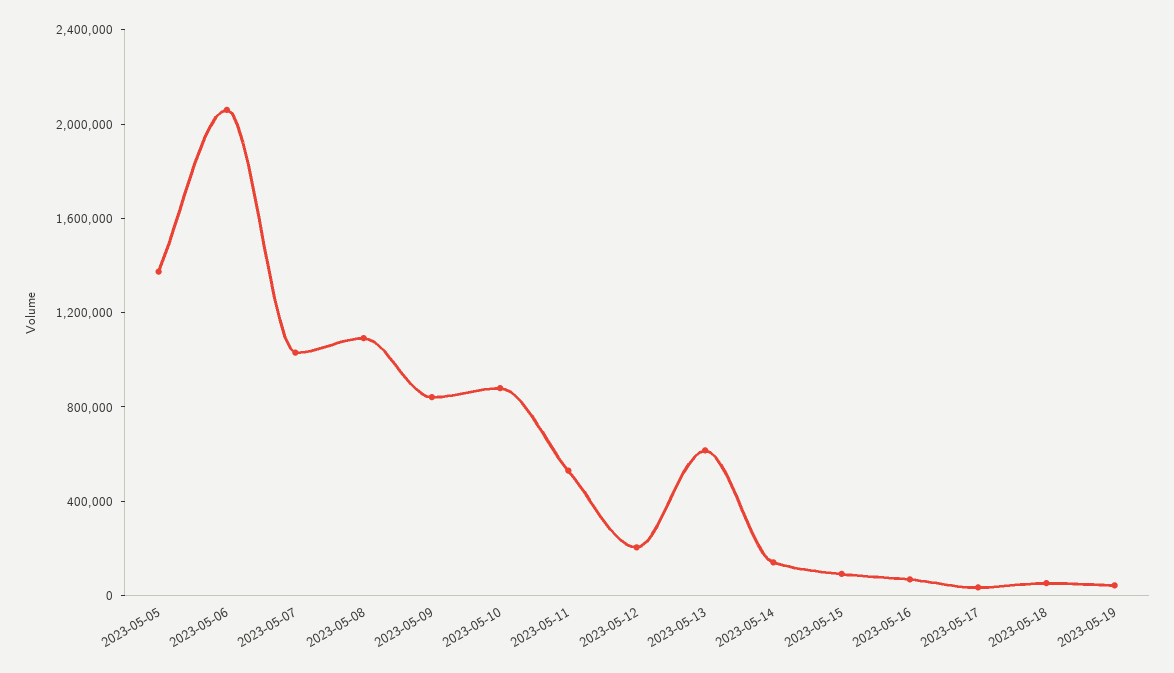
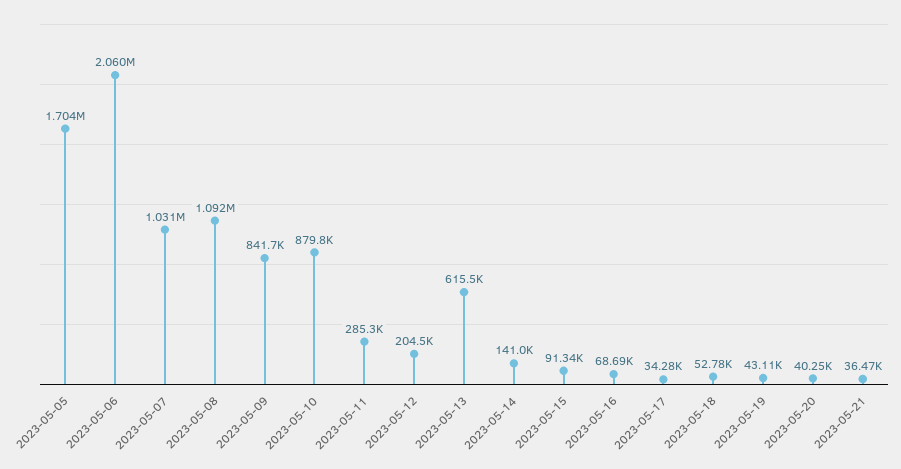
2023-05-05: 1400000 -> 1704000
2023-05-11: 500000 -> 285300
2023-05-20: none -> 40250
2023-05-21: none -> 36470

